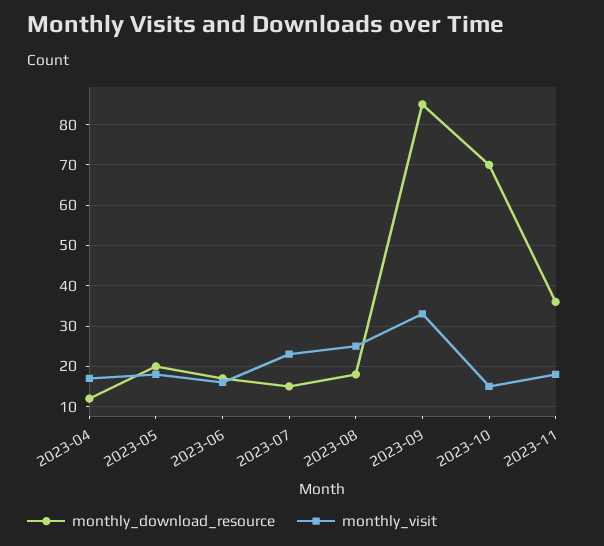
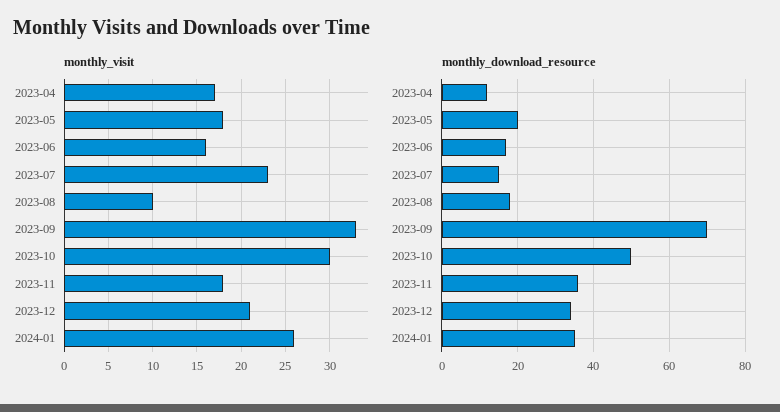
monthly_visit, 2023-08: 25 -> 10
monthly_download_resource, 2023-09: 85 -> 70
monthly_download_resource, 2023-10: 70 -> 50
monthly_visit, 2023-10: 15 -> 30
monthly_visit, 2023-12: none -> 21
monthly_visit, 2024-01: none -> 26
monthly_download_resource, 2023-12: none -> 35
monthly_download_resource, 2024-01: none -> 35

